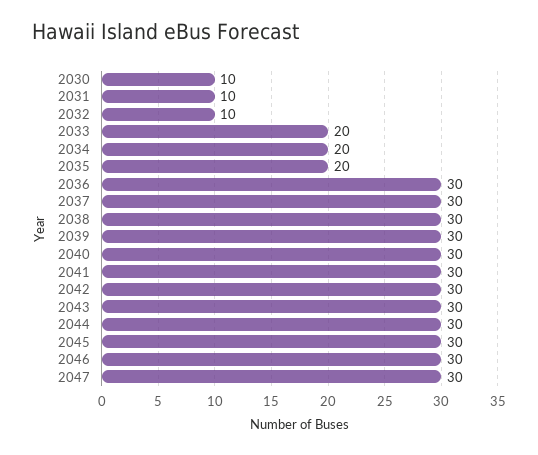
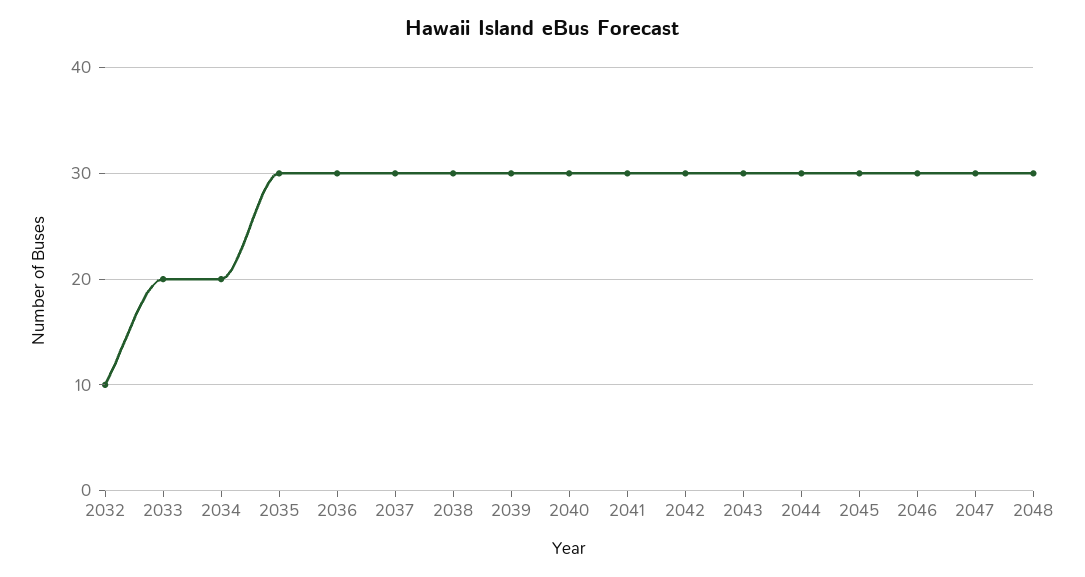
2030: 10 -> none
2031: 10 -> none
2035: 20 -> 30
2048: none -> 30

